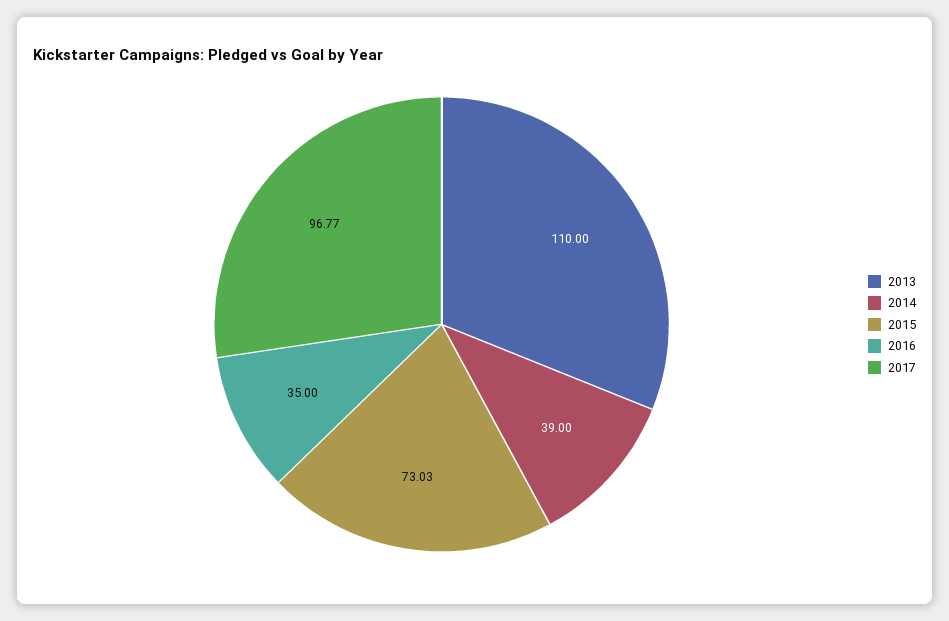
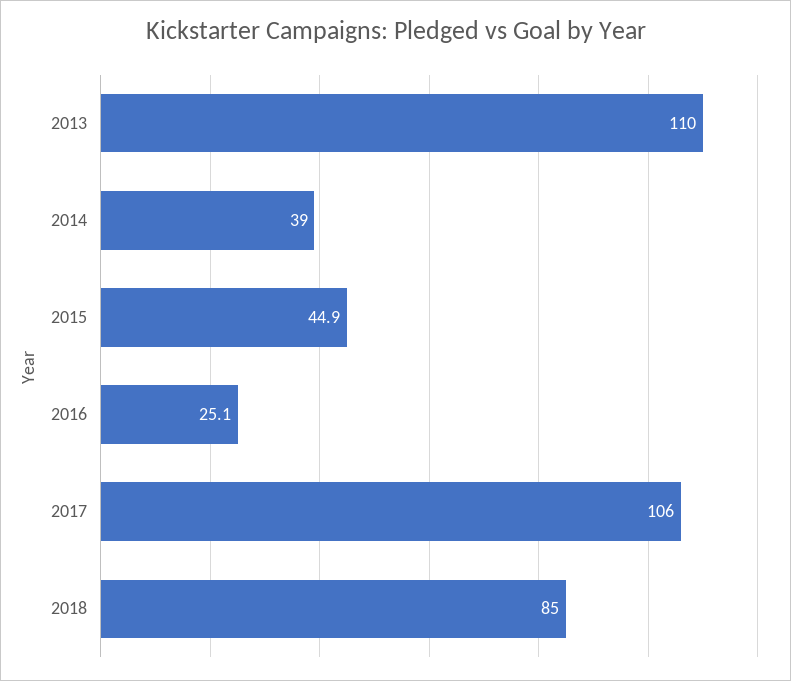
2015: 73.03 -> 44.9
2016: 35 -> 25.1
2017: 96.77 -> 106
2018: none -> 85

